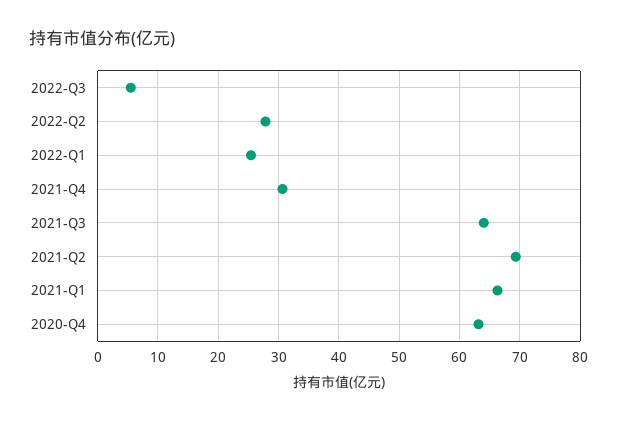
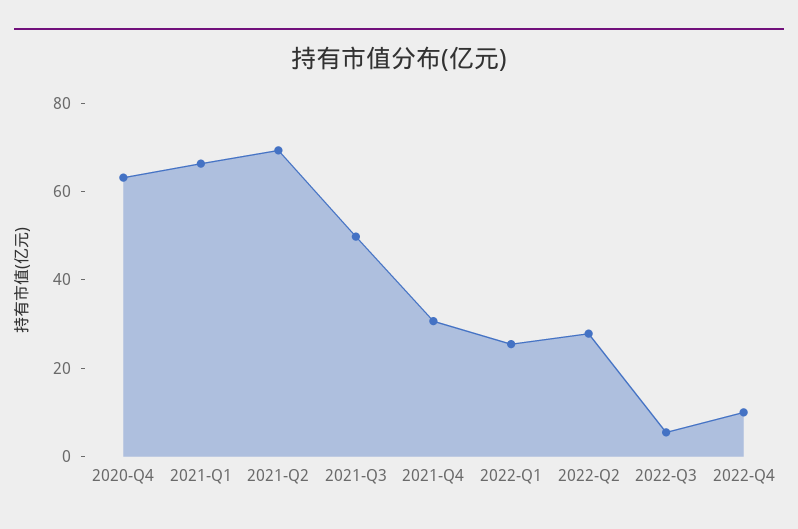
2021-Q3: 64 -> 50
2022-Q4: none -> 10

